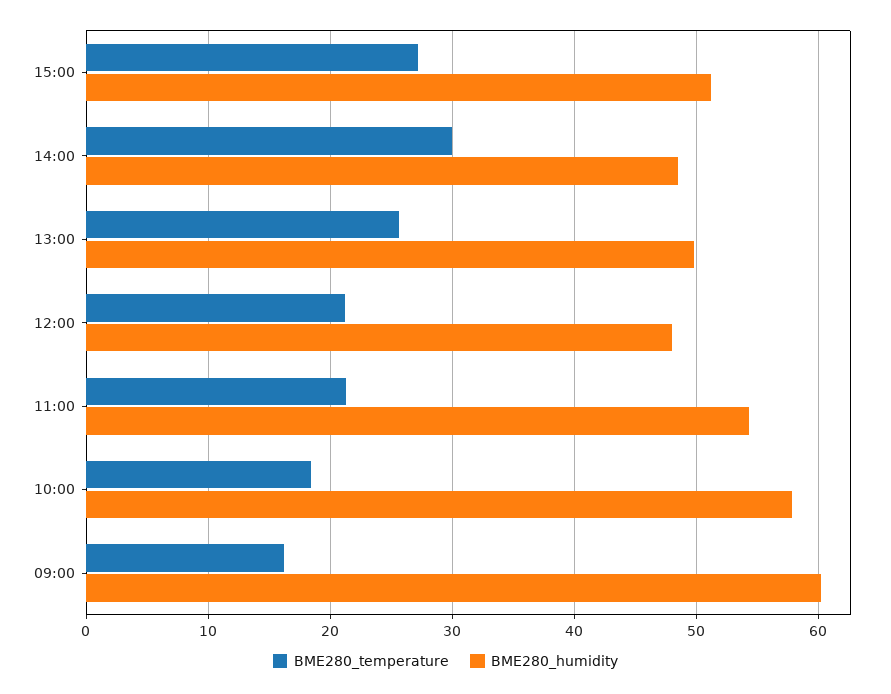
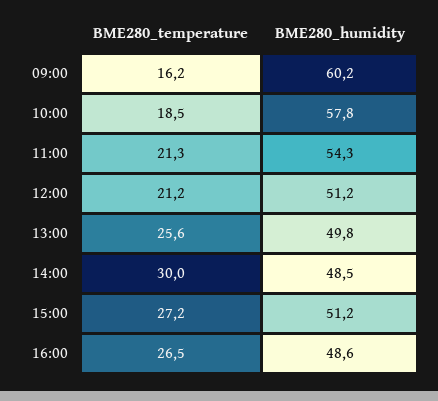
BME280_humidity, 12:00: 48 -> 51.2
BME280_temperature, 16:00: none -> 26.5
BME280_humidity, 16:00: none -> 48.6

